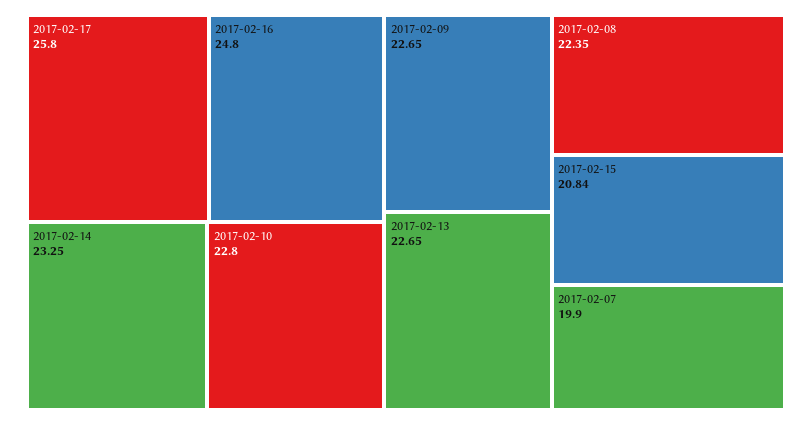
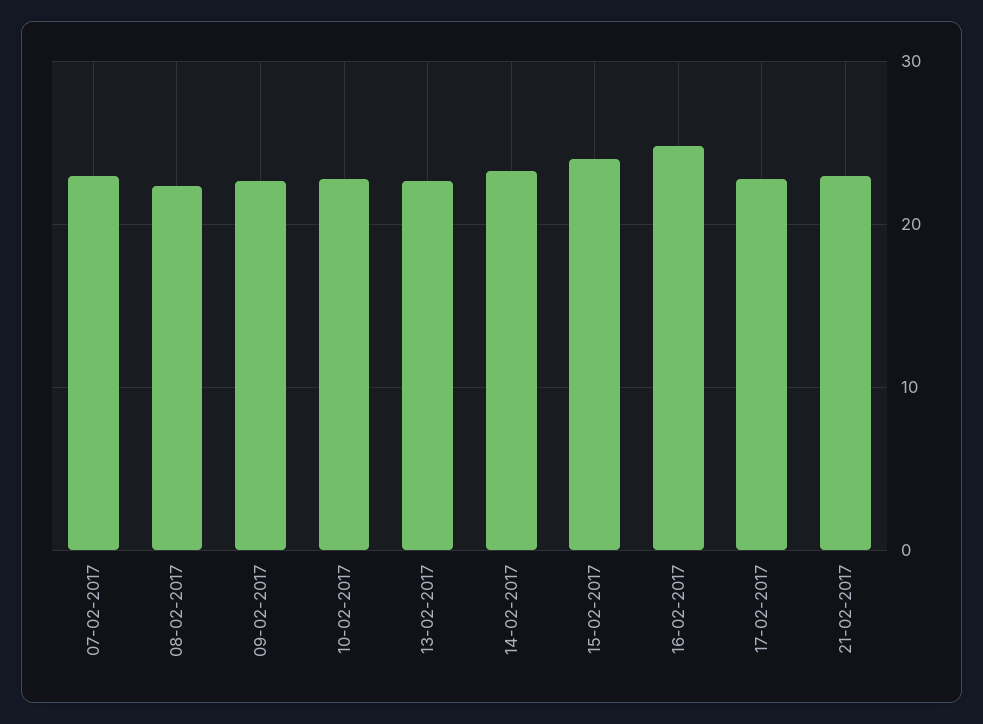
2017-02-17: 25.8 -> 23
2017-02-15: 20.84 -> 24
2017-02-07: 19.9 -> 23
21-02-2017: none -> 23

